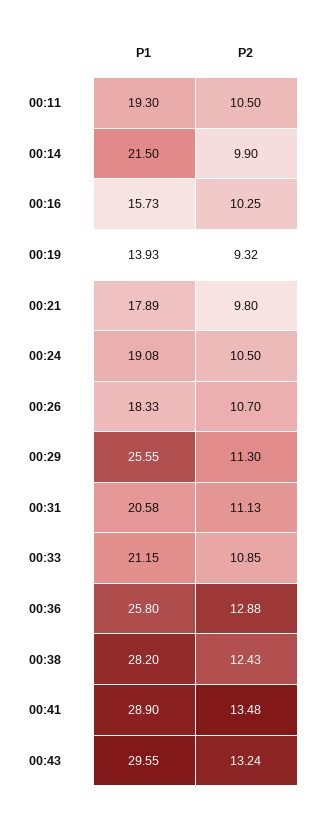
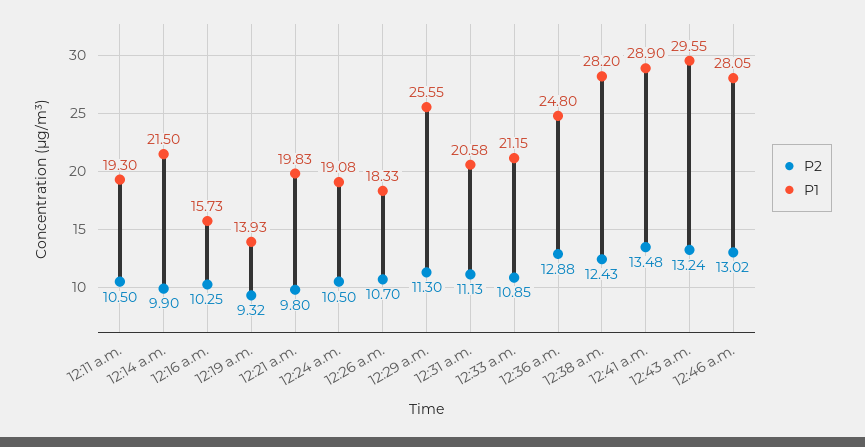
P1, 00:21: 17.89 -> 19.83
P1, 00:36: 25.8 -> 24.8
P2, 12:46 a.m.: none -> 13.02
P1, 12:46 a.m.: none -> 28.05

